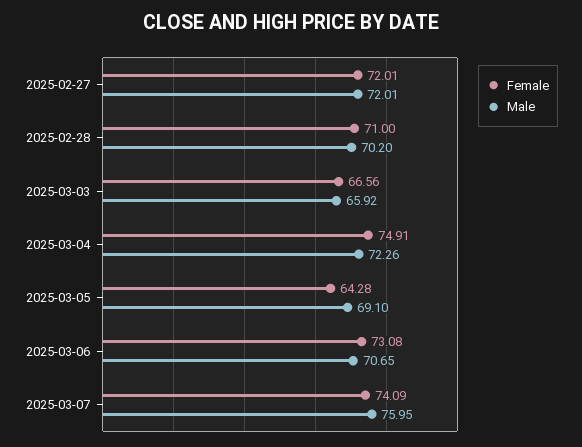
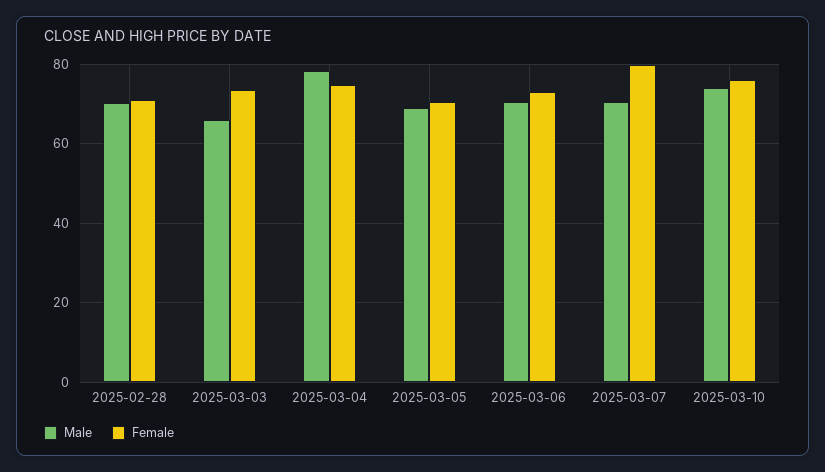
Female, 2025-02-27: 72.01 -> none
Male, 2025-02-27: 72.01 -> none
Female, 2025-03-03: 66.56 -> 74
Male, 2025-03-04: 72.26 -> 78
Female, 2025-03-05: 64.28 -> 70
Female, 2025-03-07: 74.09 -> 80
Male, 2025-03-07: 75.95 -> 70
Male, 2025-03-10: none -> 74
Female, 2025-03-10: none -> 76

